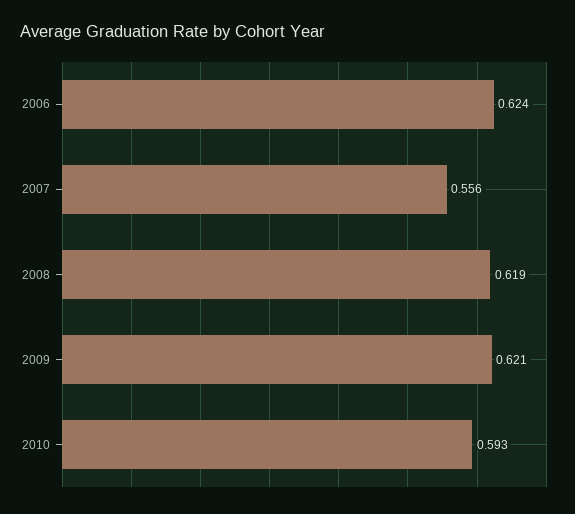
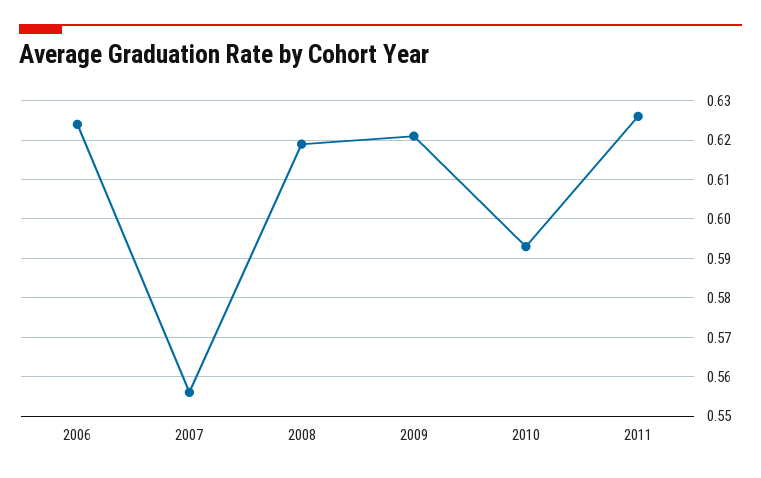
2011: none -> 0.625

